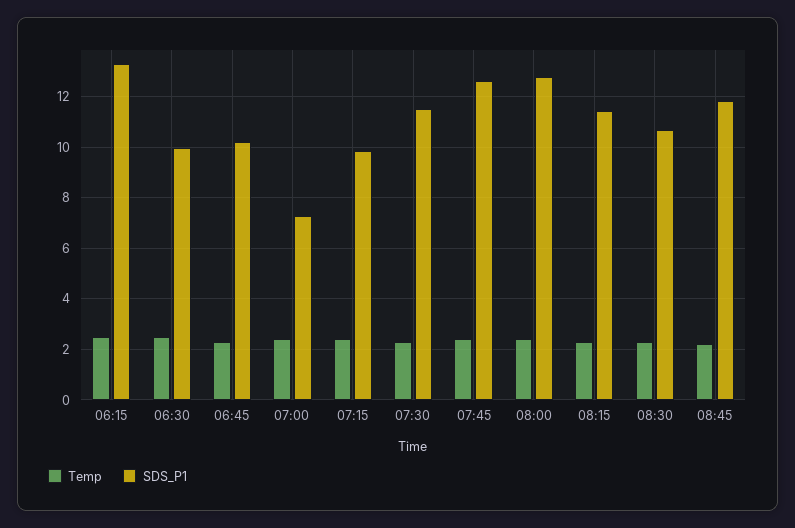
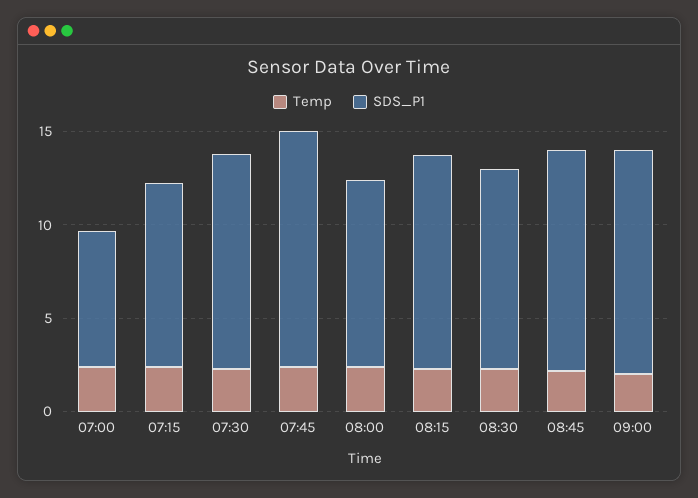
Temp, 06:15: 2.5 -> none
SDS_P1, 06:15: 13.25 -> none
Temp, 06:30: 2.5 -> none
SDS_P1, 06:30: 10 -> none
Temp, 06:45: 2.25 -> none
SDS_P1, 06:45: 10.25 -> none
SDS_P1, 08:00: 12.75 -> 10
Temp, 09:00: none -> 2
SDS_P1, 09:00: none -> 12

